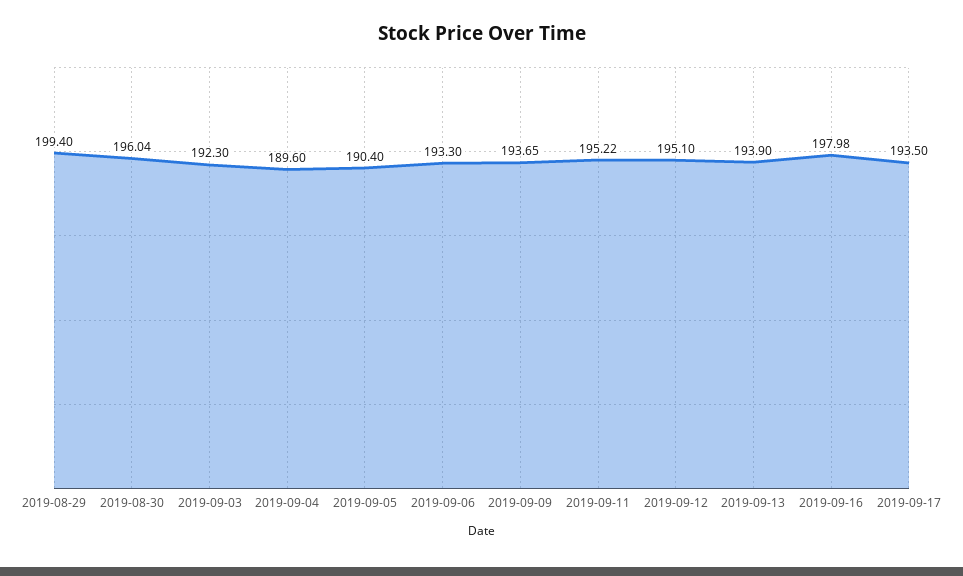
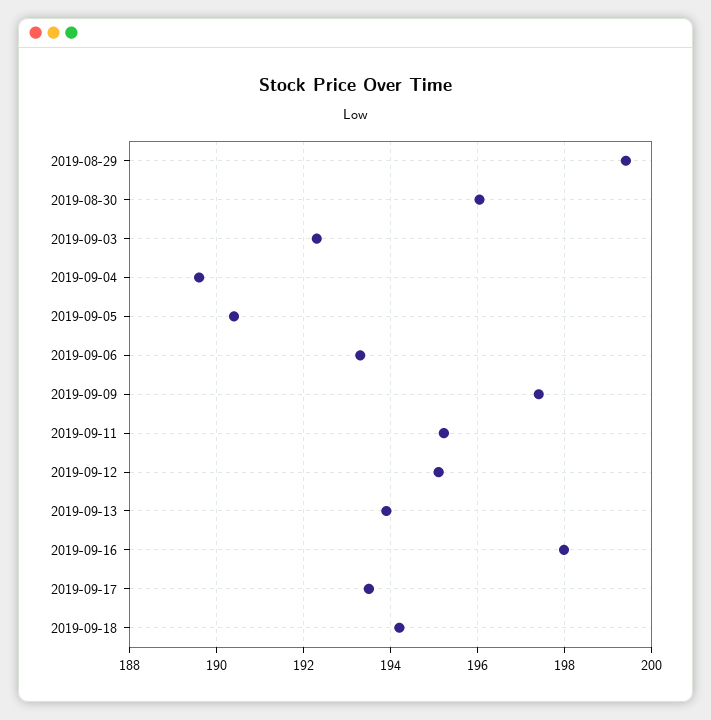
2019-09-09: 193.65 -> 197.4
2019-09-18: none -> 194.2

